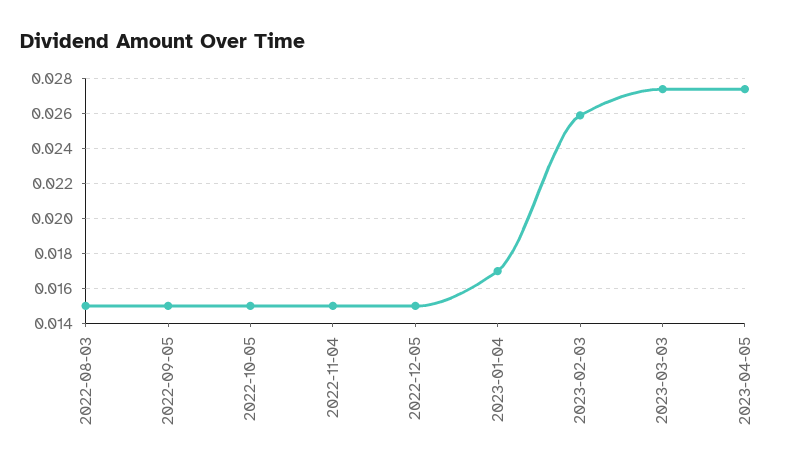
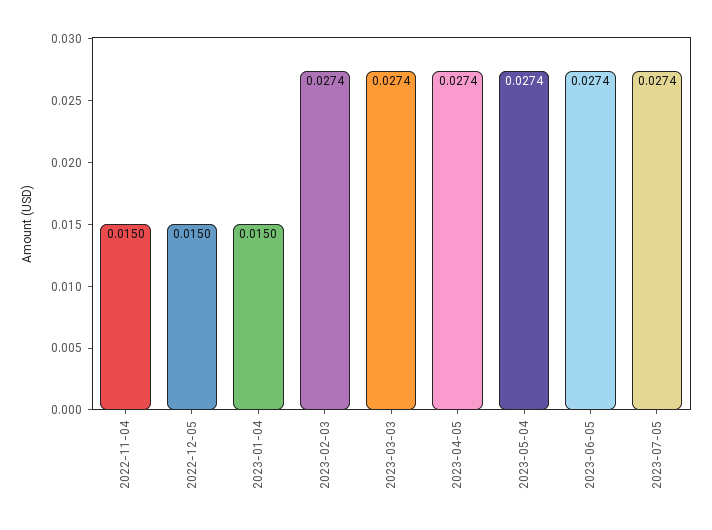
2022-08-03: 0.015 -> none
2022-09-05: 0.015 -> none
2022-10-05: 0.015 -> none
2023-01-04: 0.017 -> 0.015
2023-02-03: 0.026 -> 0.0274
2023-05-04: none -> 0.0274
2023-06-05: none -> 0.0274
2023-07-05: none -> 0.0274

